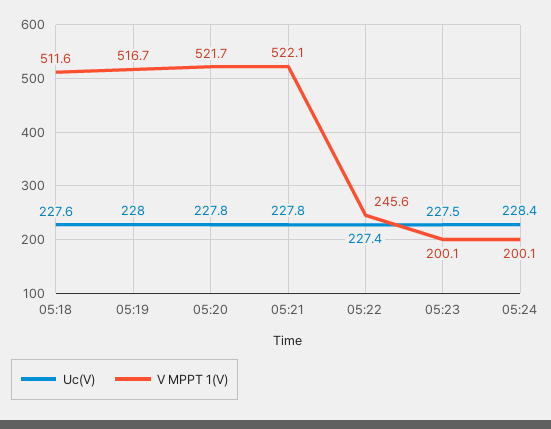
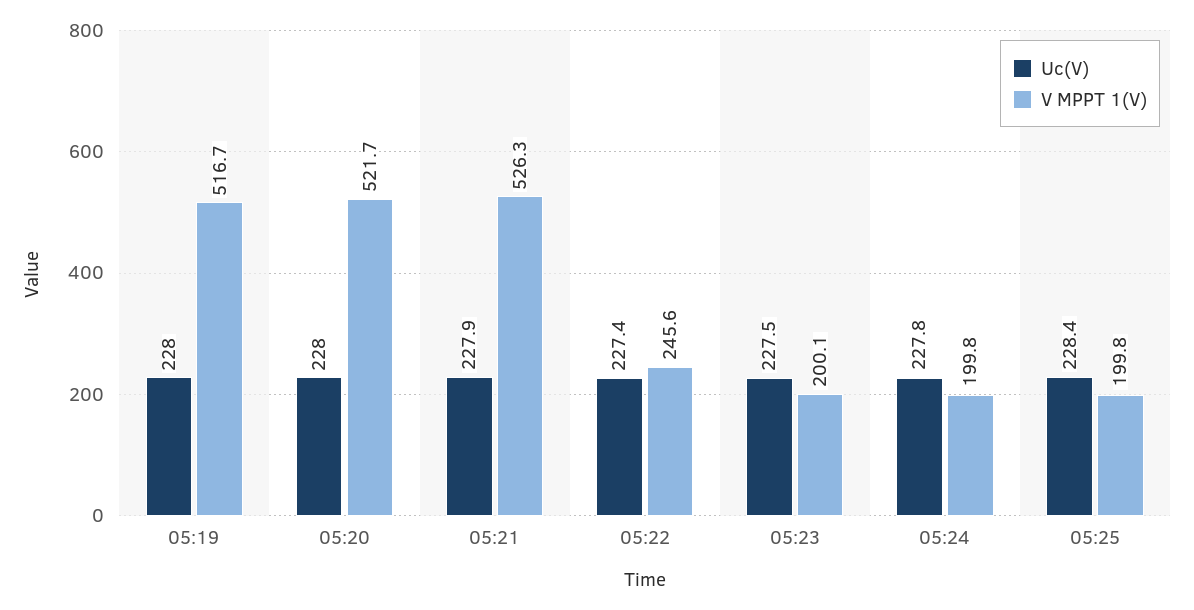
Uc(V), 05:18: 227.6 -> none
V MPPT 1(V), 05:18: 511.6 -> none
Uc(V), 05:20: 227.8 -> 228
Uc(V), 05:21: 227.8 -> 227.9
V MPPT 1(V), 05:21: 522.1 -> 526.3
Uc(V), 05:24: 228.4 -> 227.8
V MPPT 1(V), 05:24: 200.1 -> 199.8
Uc(V), 05:25: none -> 228.4
V MPPT 1(V), 05:25: none -> 199.8

